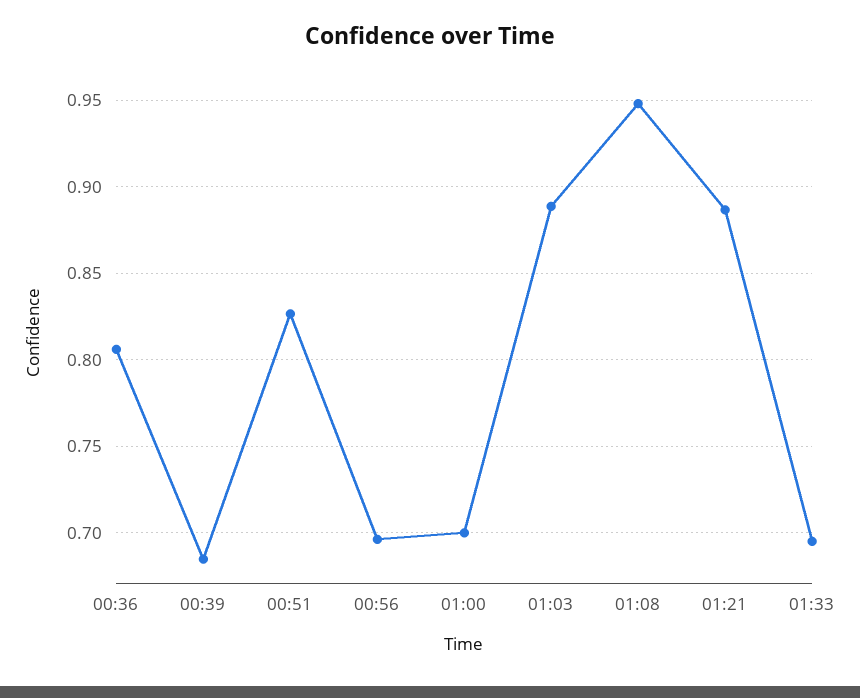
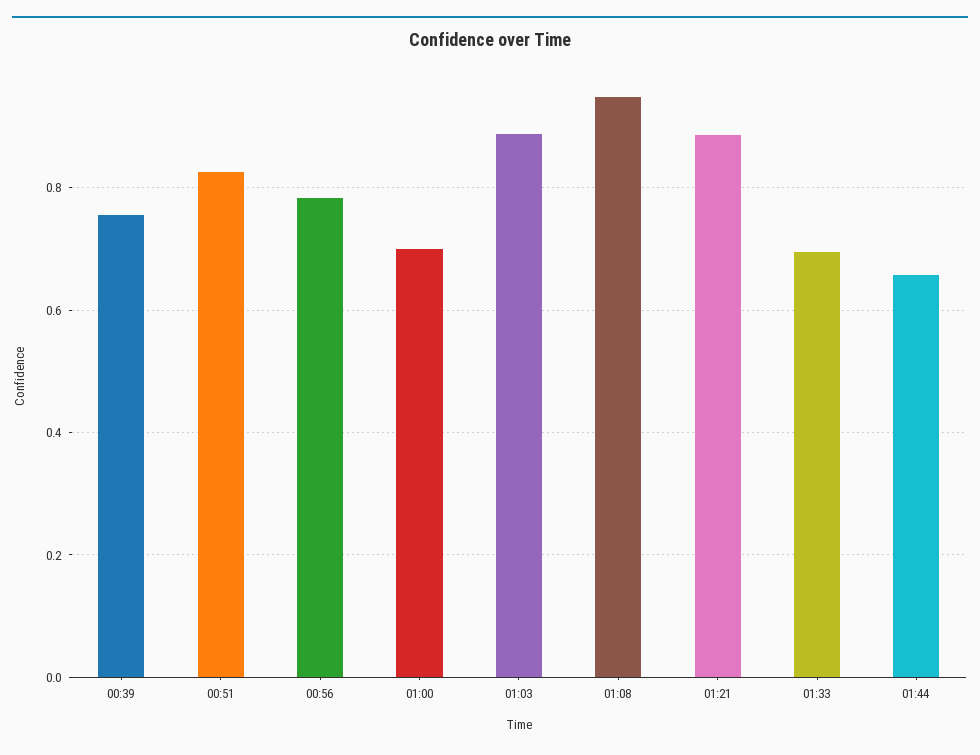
00:36: 0.805 -> none
00:39: 0.685 -> 0.76
00:56: 0.695 -> 0.78
01:44: none -> 0.66

